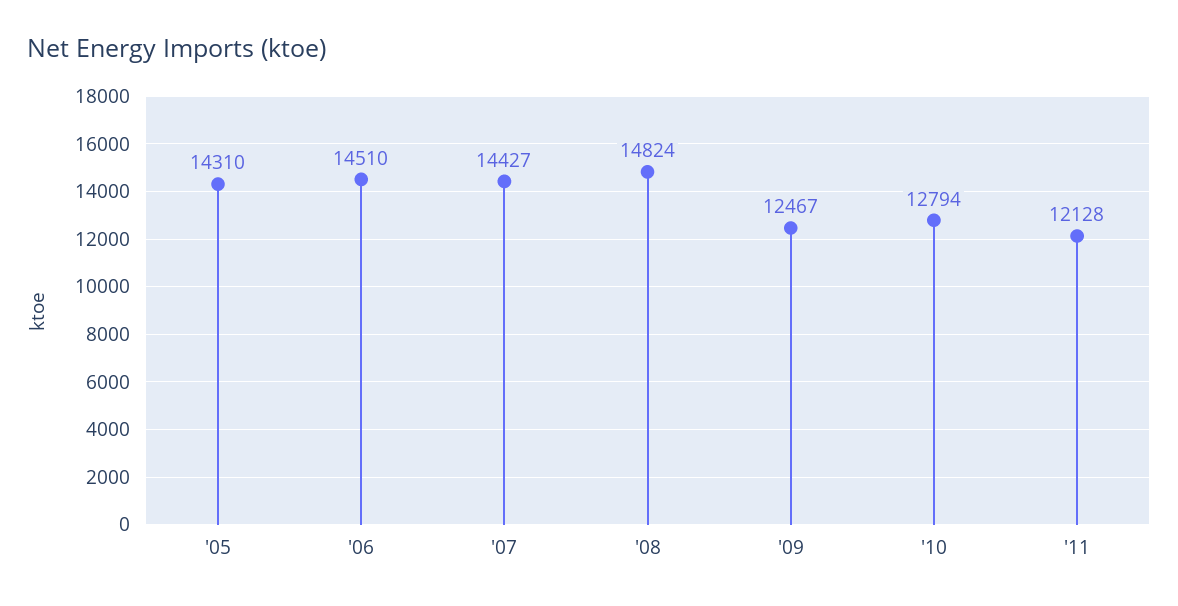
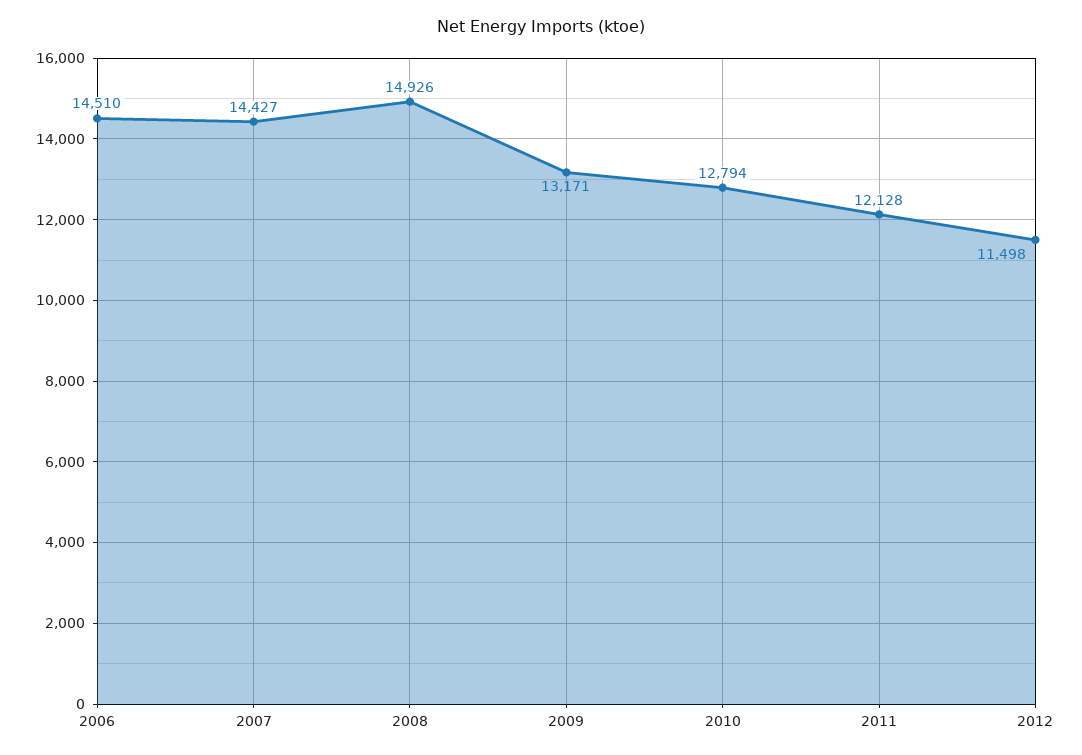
'05: 14310 -> none
'08: 14824 -> 14926
'09: 12467 -> 13171
2012: none -> 11498

